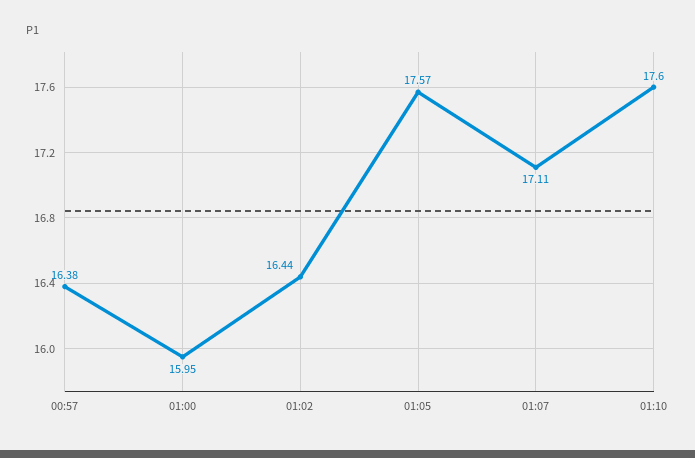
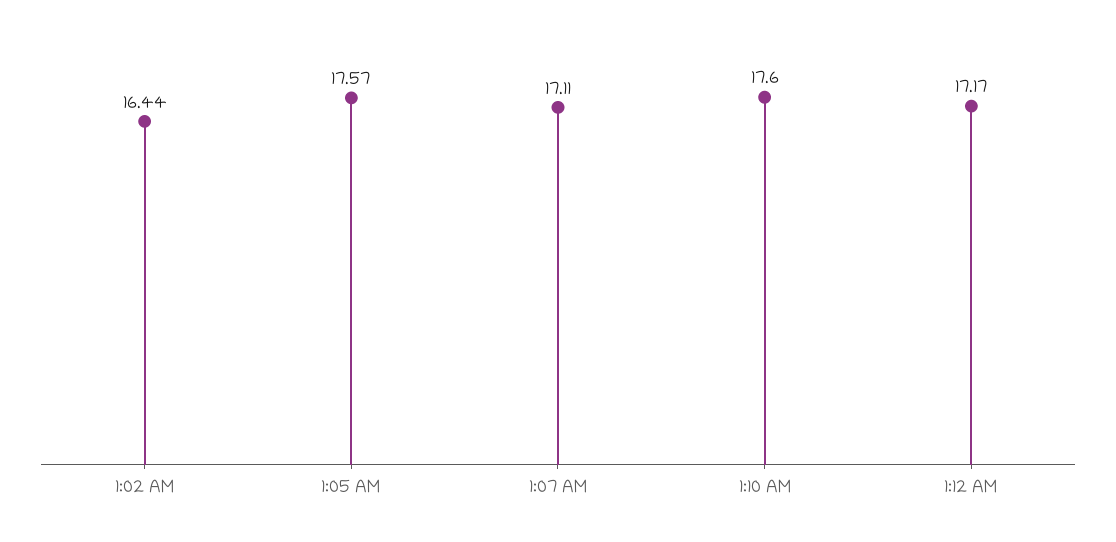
00:57: 16.38 -> none
01:00: 15.95 -> none
1:12 AM: none -> 17.17

